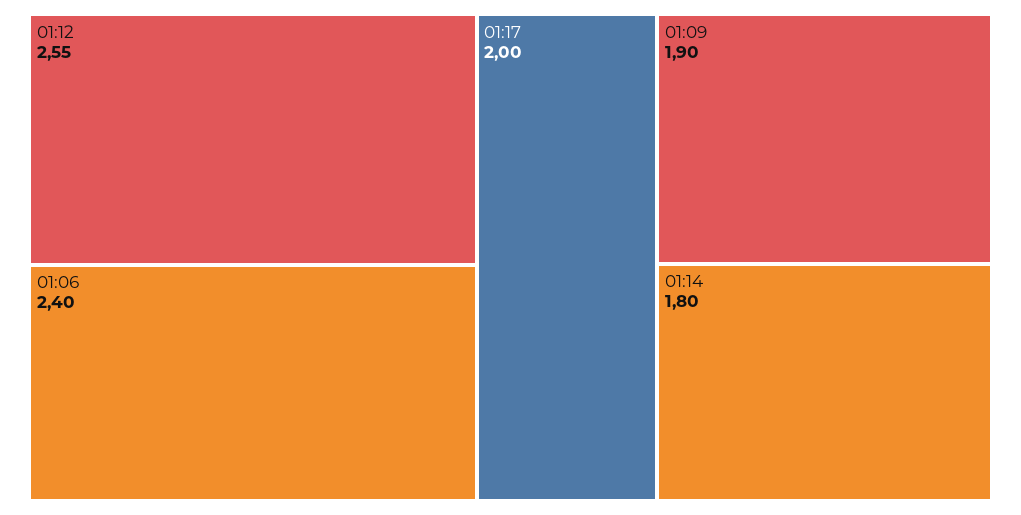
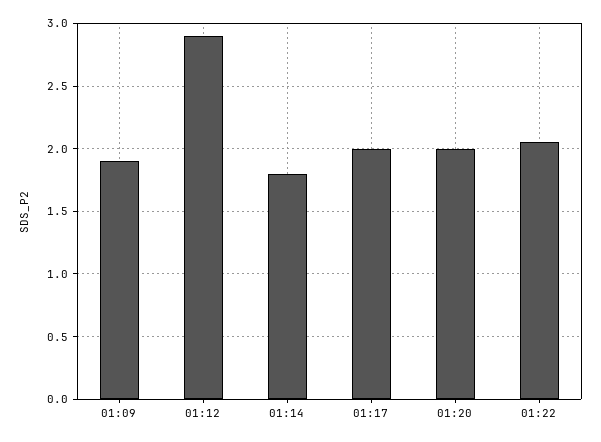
01:12: 2.55 -> 2.9
01:06: 2.4 -> none
01:20: none -> 2
01:22: none -> 2.05

